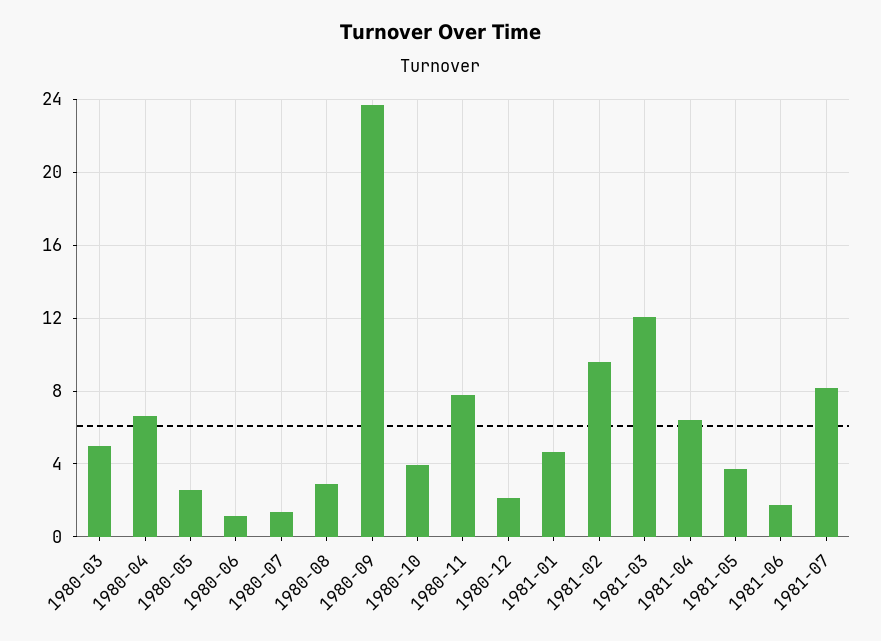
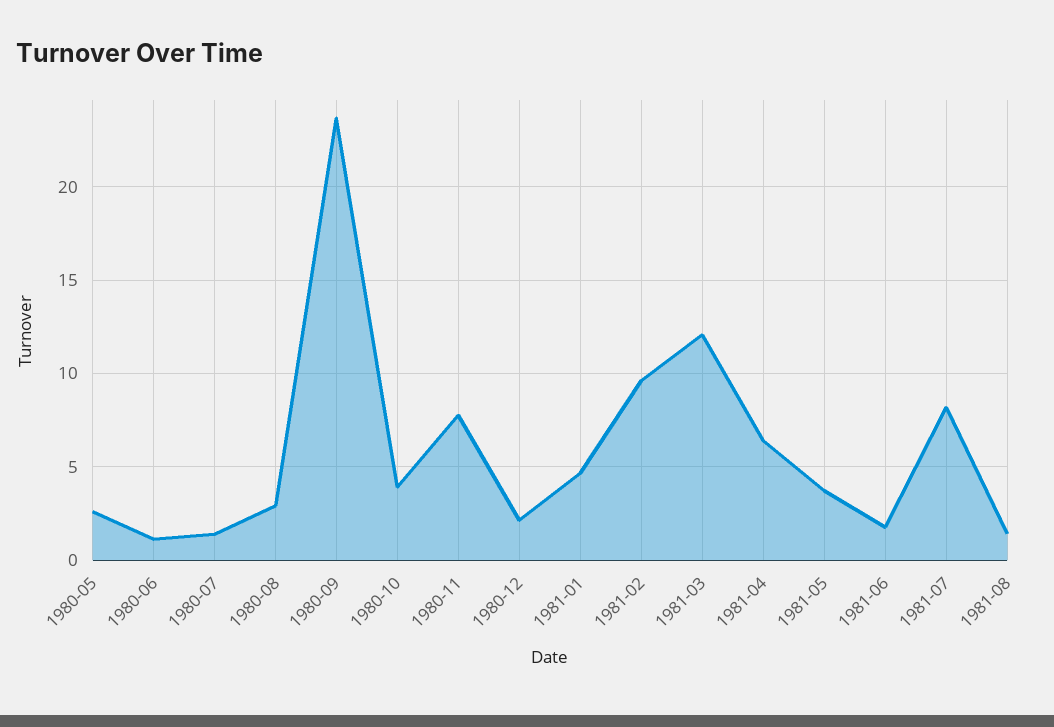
1980-03: 5 -> none
1980-04: 6.5 -> none
1981-08: none -> 1.5

